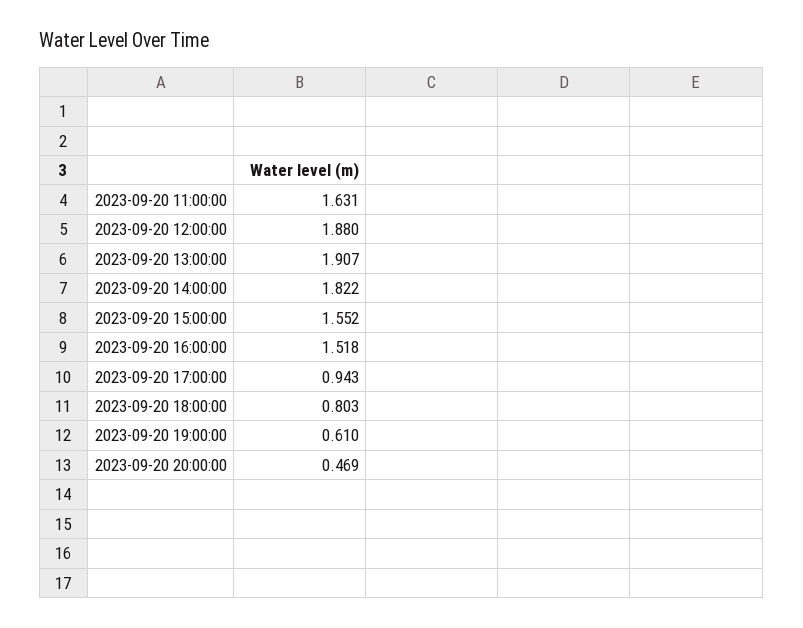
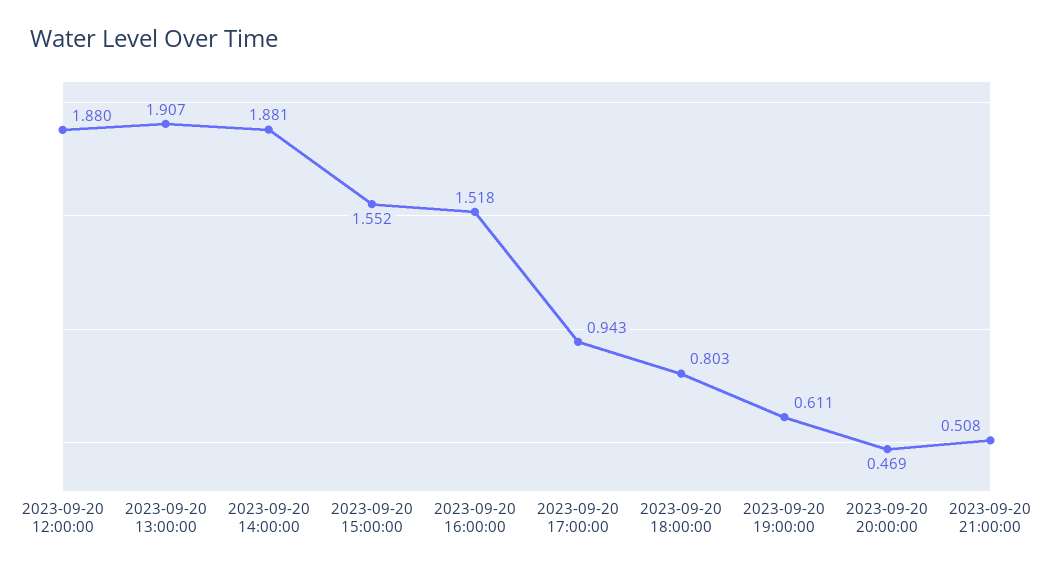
2023-09-20 11:00:00: 1.631 -> none
2023-09-20 14:00:00: 1.822 -> 1.881
2023-09-20 19:00:00: 0.61 -> 0.611
2023-09-20 21:00:00: none -> 0.508

